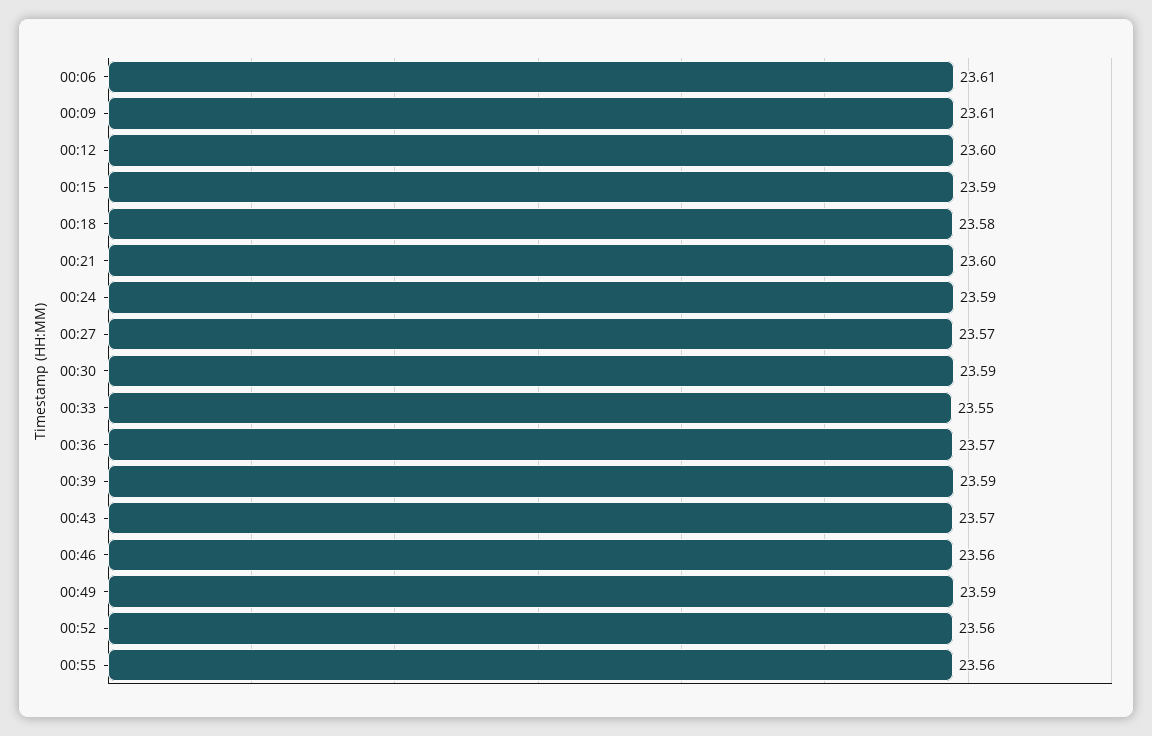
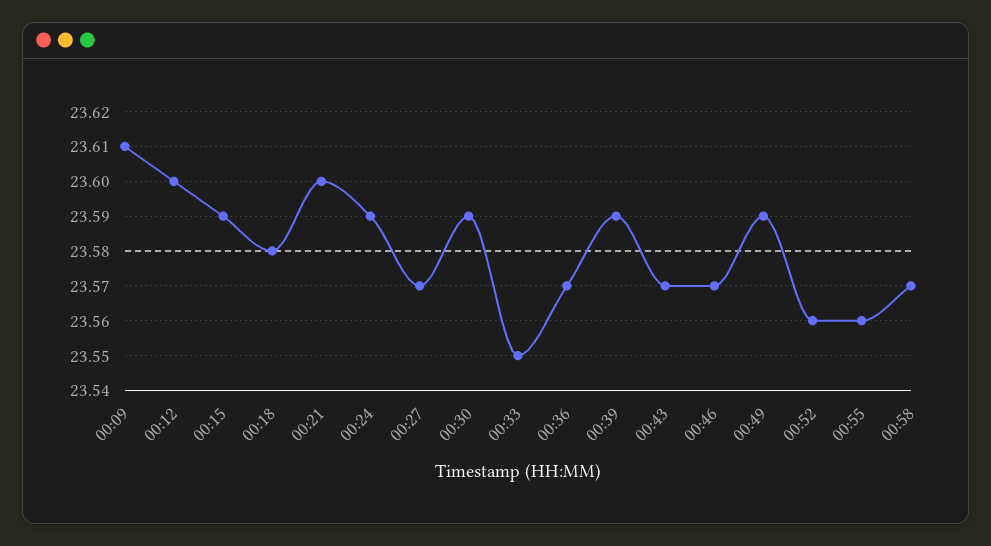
00:06: 23.61 -> none
00:46: 23.56 -> 23.57
00:58: none -> 23.57

